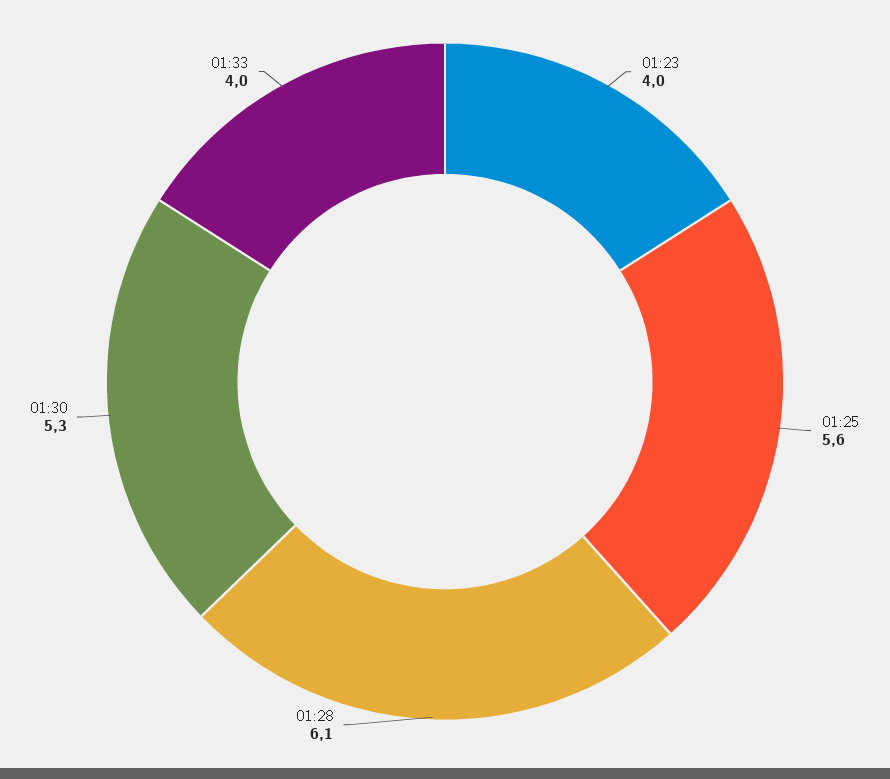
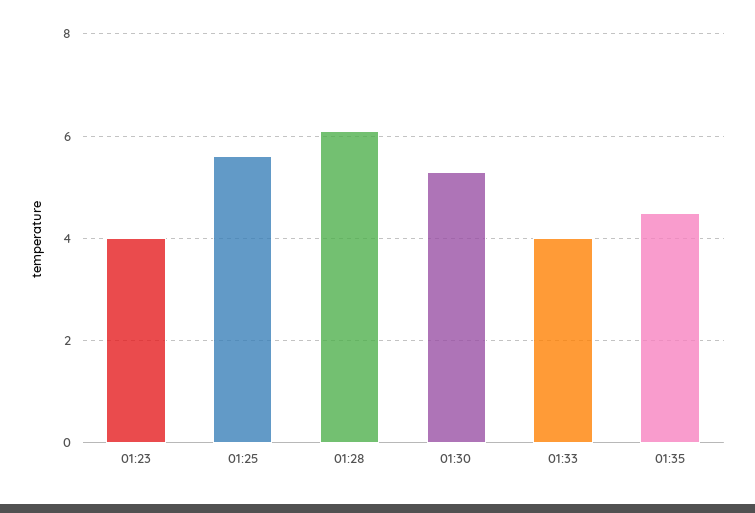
01:35: none -> 4.5

